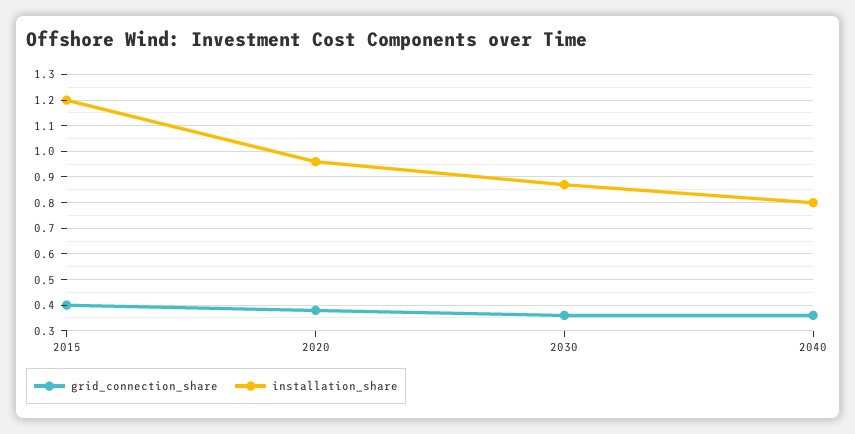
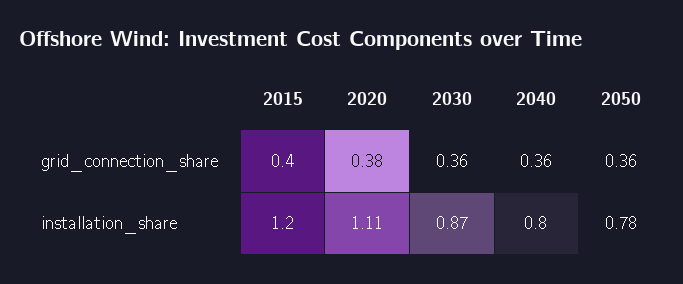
installation_share, 2020: 0.95 -> 1.11
grid_connection_share, 2050: none -> 0.36
installation_share, 2050: none -> 0.78

